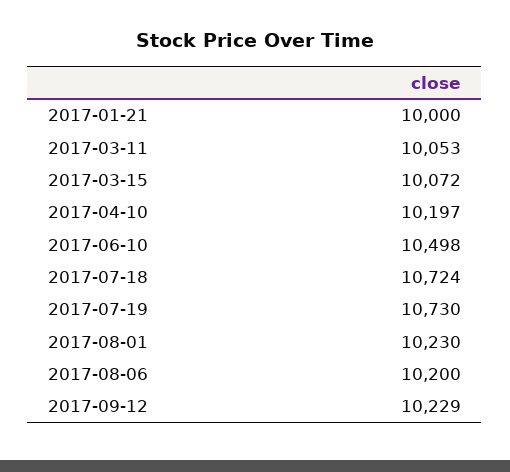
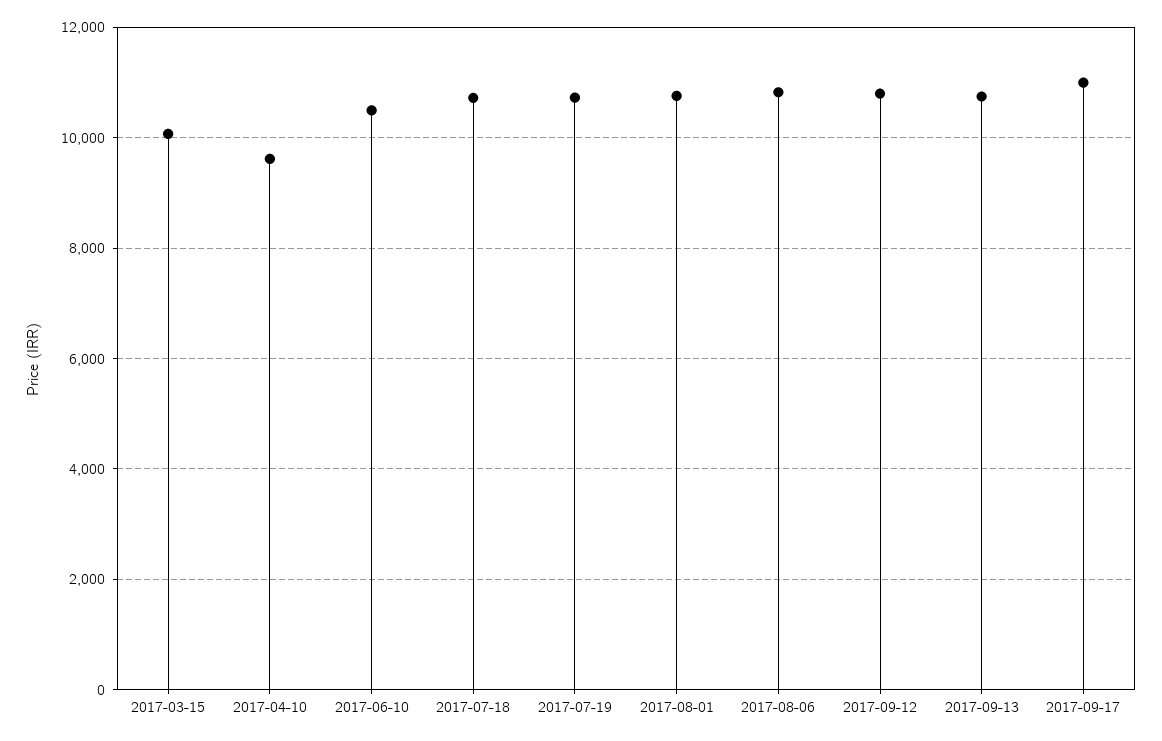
2017-01-21: 10000 -> none
2017-03-11: 10053 -> none
2017-04-10: 10197 -> 9600
2017-08-01: 10230 -> 10800
2017-08-06: 10200 -> 10800
2017-09-12: 10229 -> 10800
2017-09-13: none -> 10800
2017-09-17: none -> 11000

